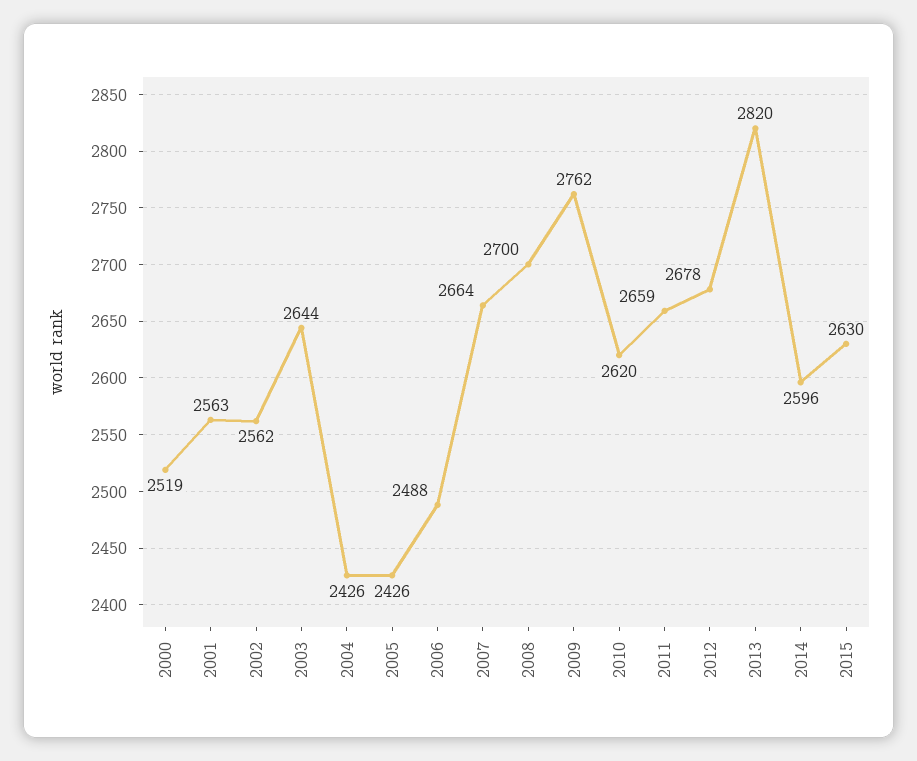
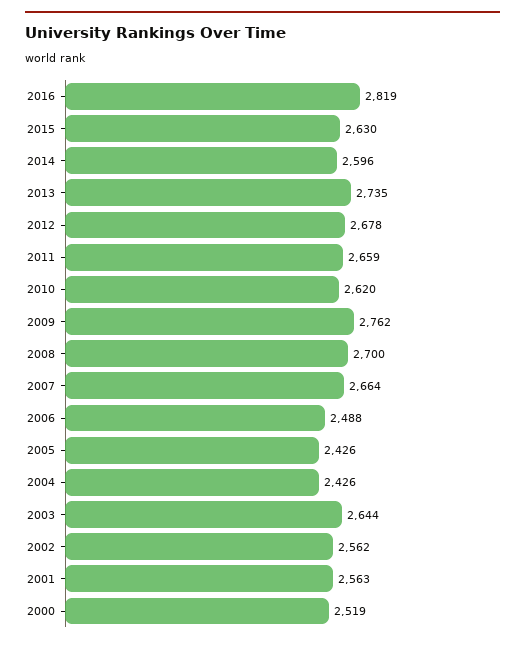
2013: 2820 -> 2735
2016: none -> 2819

